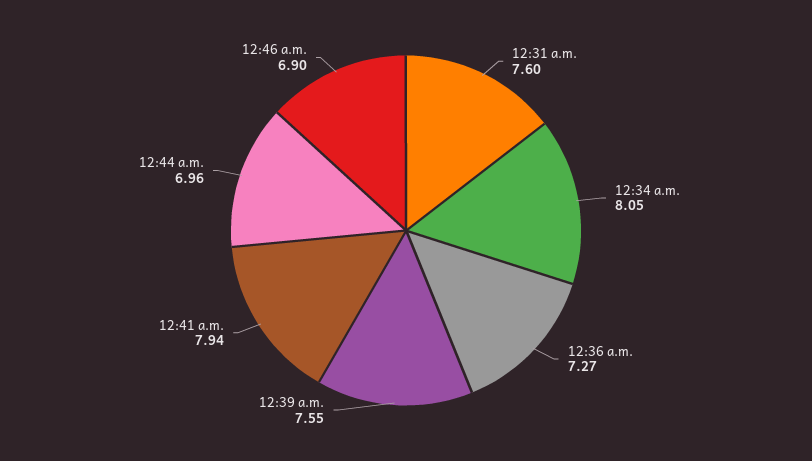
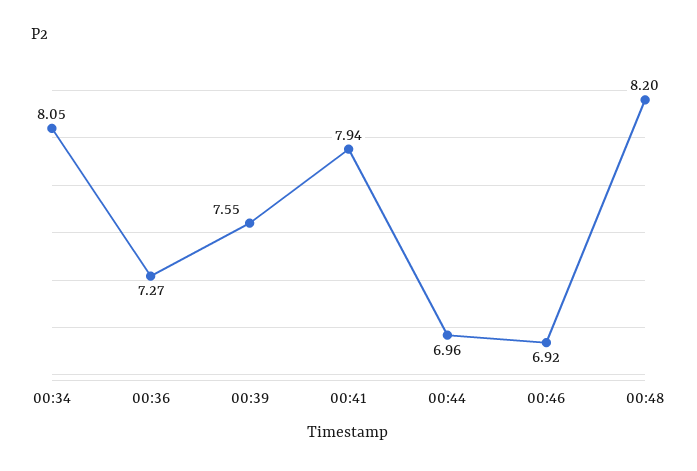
12:31 a.m.: 7.6 -> none
12:46 a.m.: 6.9 -> 6.92
00:48: none -> 8.2

